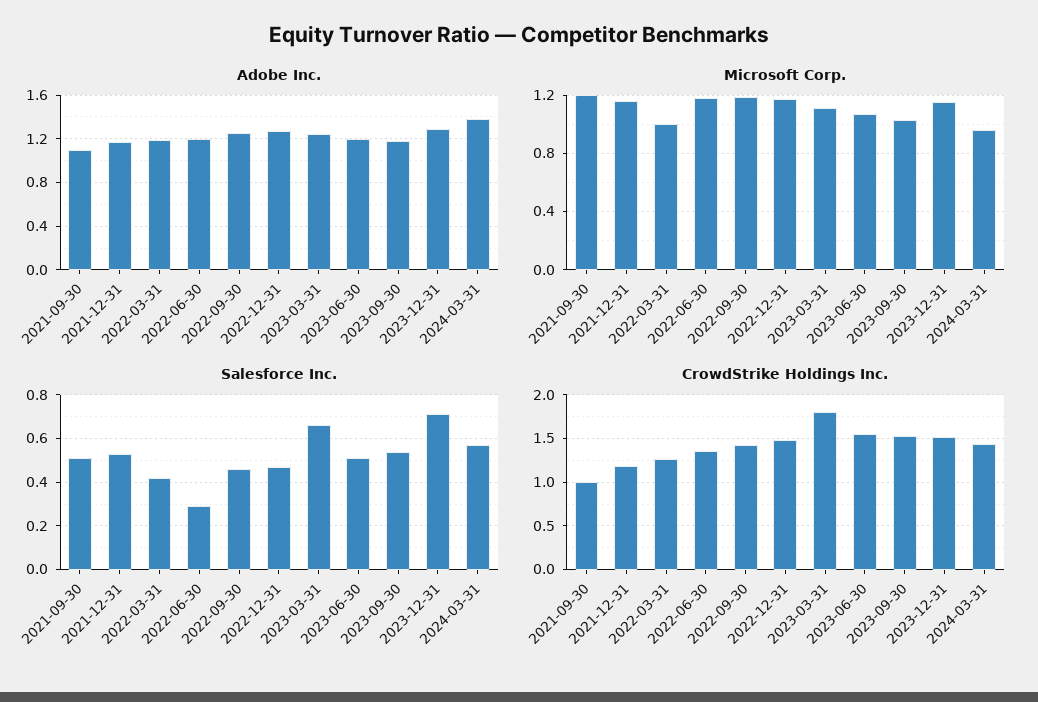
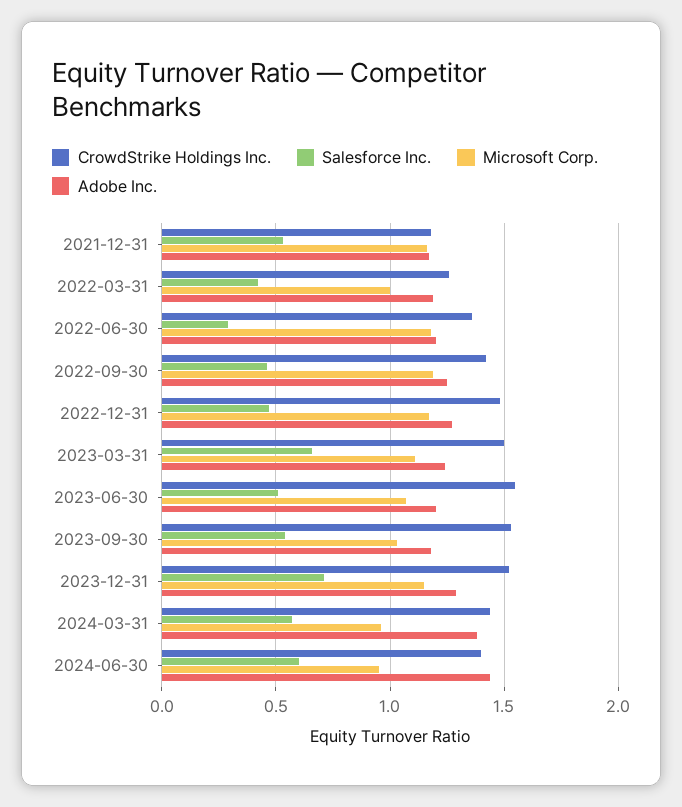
Adobe Inc., 2021-09-30: 1.1 -> none
Microsoft Corp., 2021-09-30: 1.2 -> none
Salesforce Inc., 2021-09-30: 0.5 -> none
CrowdStrike Holdings Inc., 2021-09-30: 1 -> none
CrowdStrike Holdings Inc., 2023-03-31: 1.8 -> 1.5
CrowdStrike Holdings Inc., 2024-06-30: none -> 1.4
Salesforce Inc., 2024-06-30: none -> 0.6
Microsoft Corp., 2024-06-30: none -> 0.95
Adobe Inc., 2024-06-30: none -> 1.45

